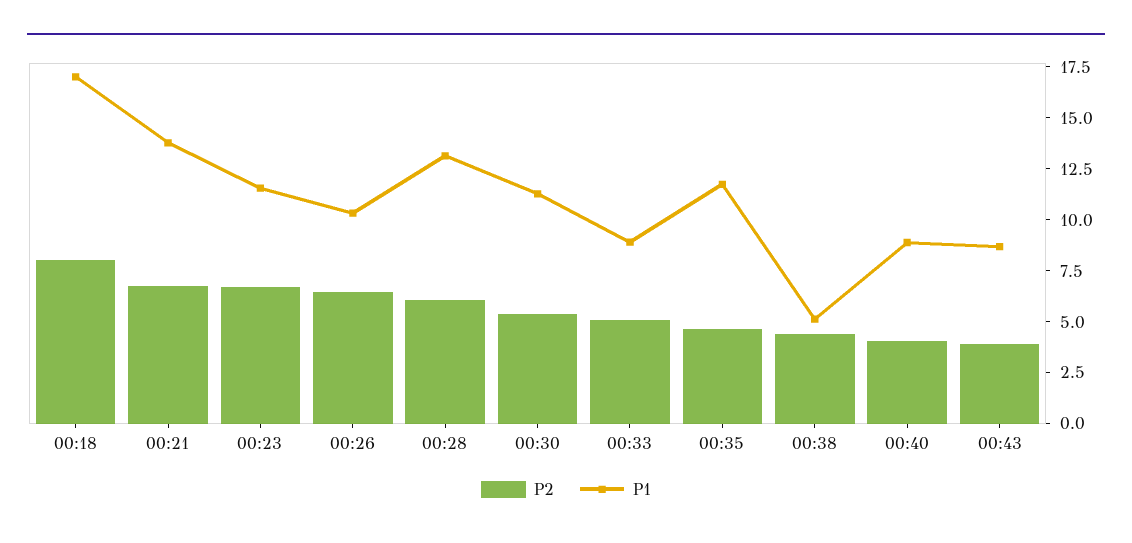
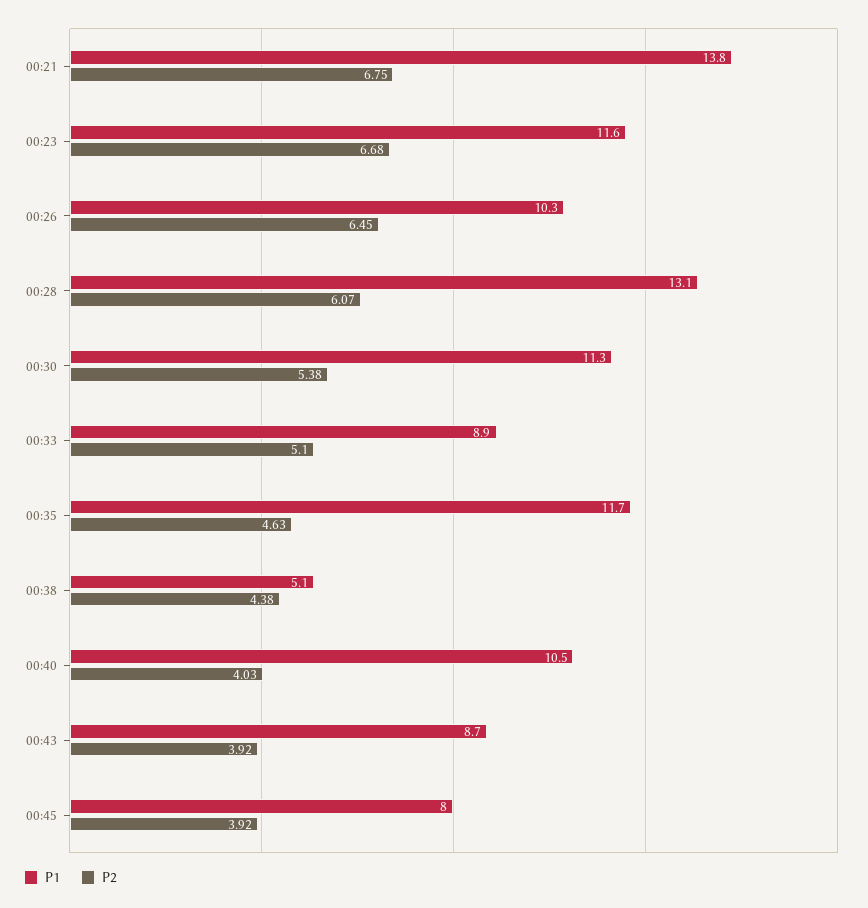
P2, 00:18: 8 -> none
P1, 00:18: 17 -> none
P1, 00:40: 9 -> 10.5
P1, 00:45: none -> 8
P2, 00:45: none -> 3.92

